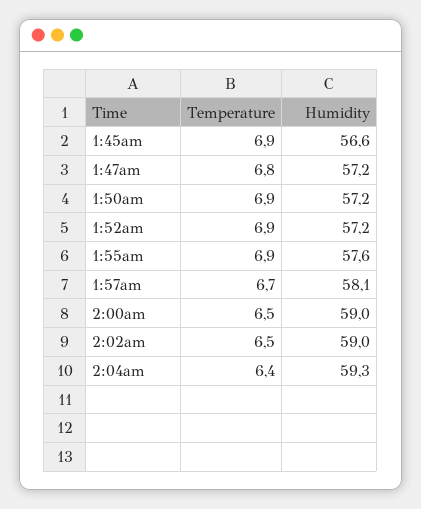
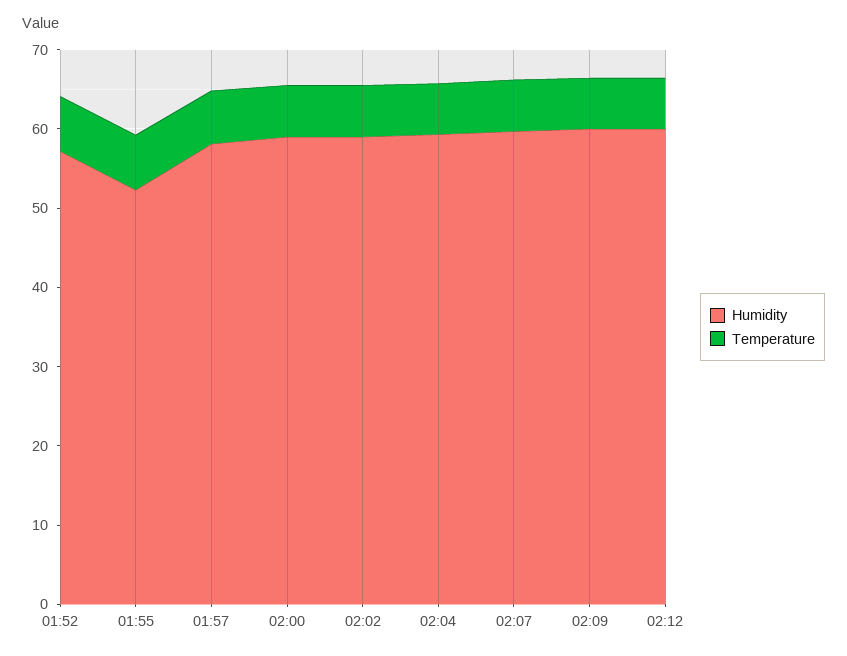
Temperature, 1:45am: 6.9 -> none
Humidity, 1:45am: 56.6 -> none
Temperature, 1:47am: 6.8 -> none
Humidity, 1:47am: 57.2 -> none
Temperature, 1:50am: 6.9 -> none
Humidity, 1:50am: 57.2 -> none
Humidity, 1:55am: 57.6 -> 52
Humidity, 02:07: none -> 60
Temperature, 02:07: none -> 6
Humidity, 02:09: none -> 60
Temperature, 02:09: none -> 6
Humidity, 02:12: none -> 60
Temperature, 02:12: none -> 6

